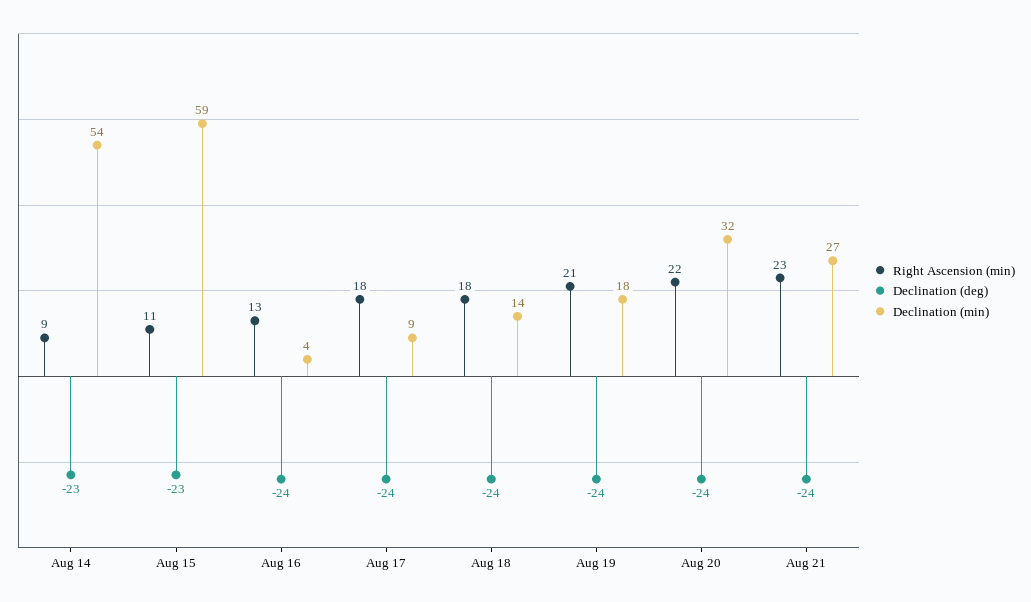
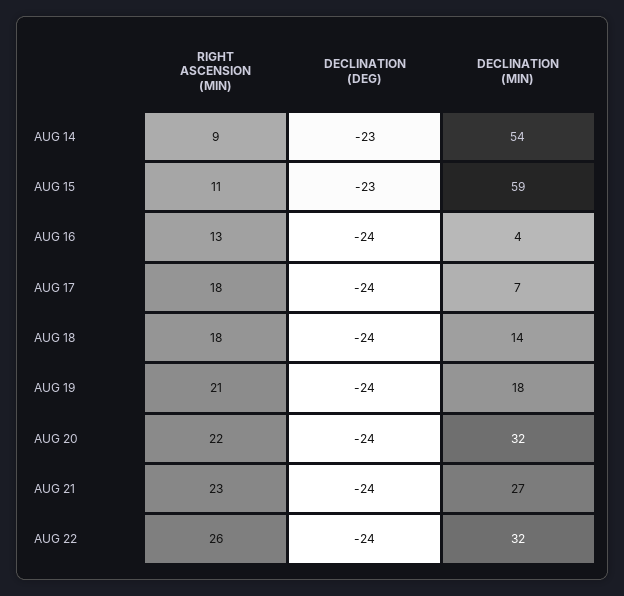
Declination (min), Aug 17: 9 -> 7
Right Ascension (min), AUG 22: none -> 26
Declination (deg), AUG 22: none -> -24
Declination (min), AUG 22: none -> 32

